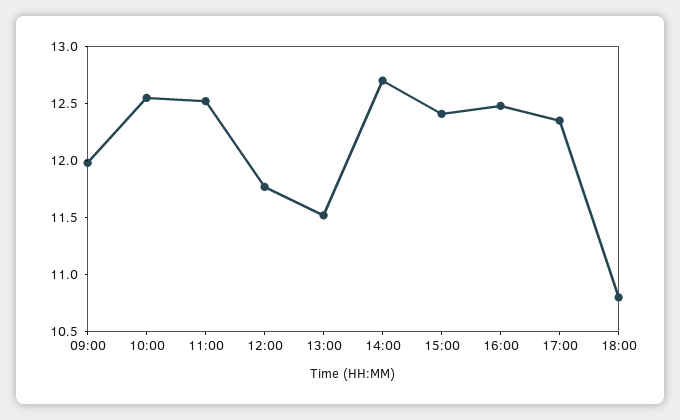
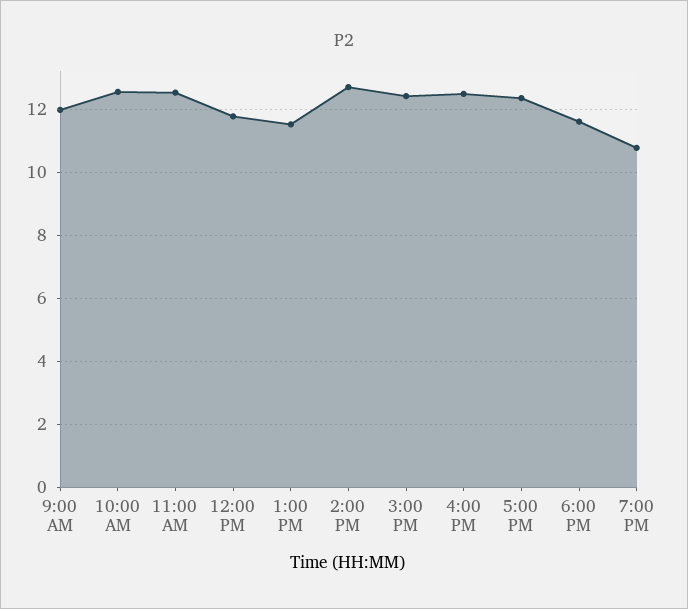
18:00: 10.8 -> 11.6
7:00 PM: none -> 10.8

